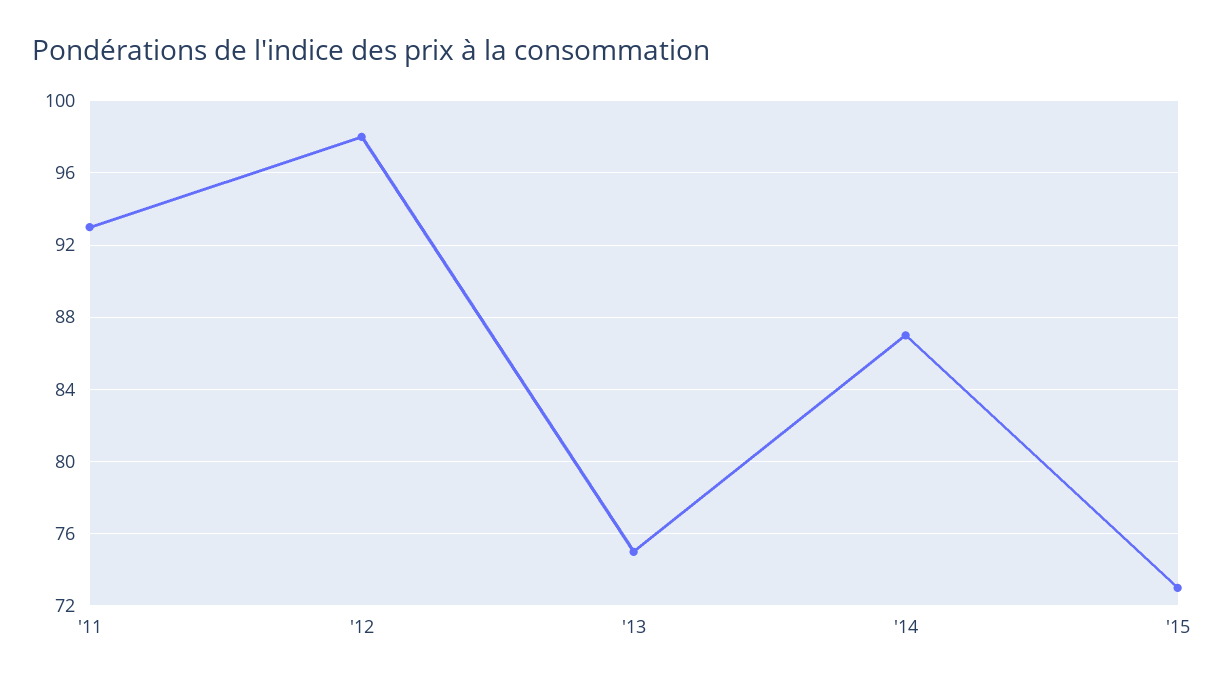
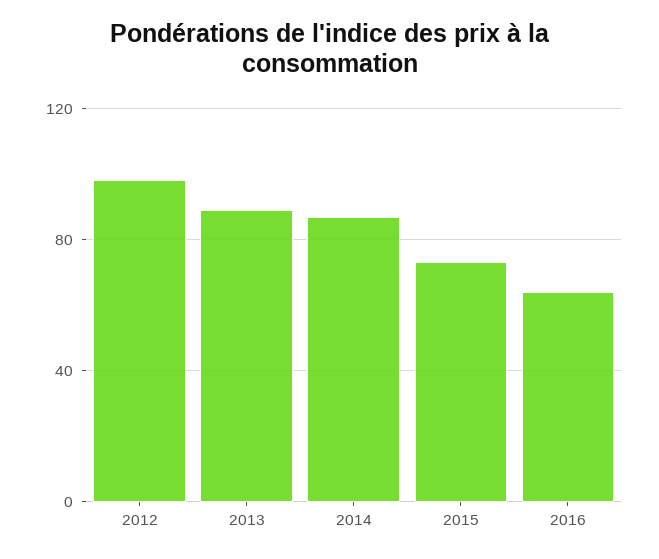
'11: 93 -> none
'13: 75 -> 90
2016: none -> 65

